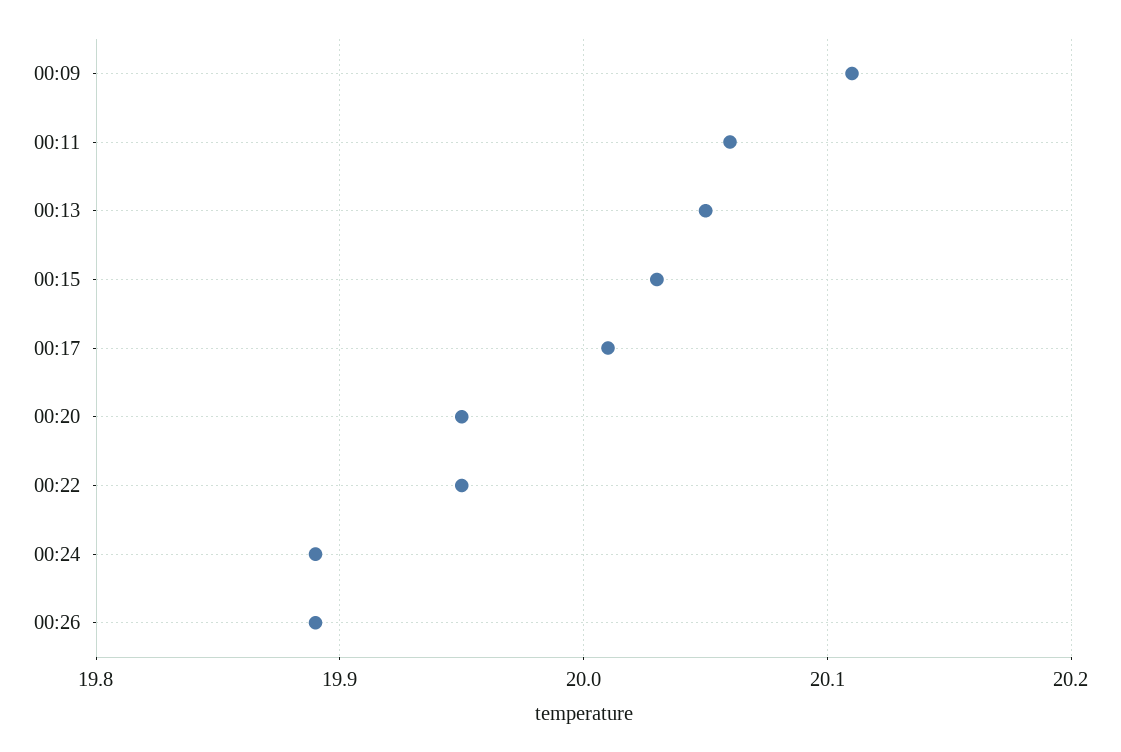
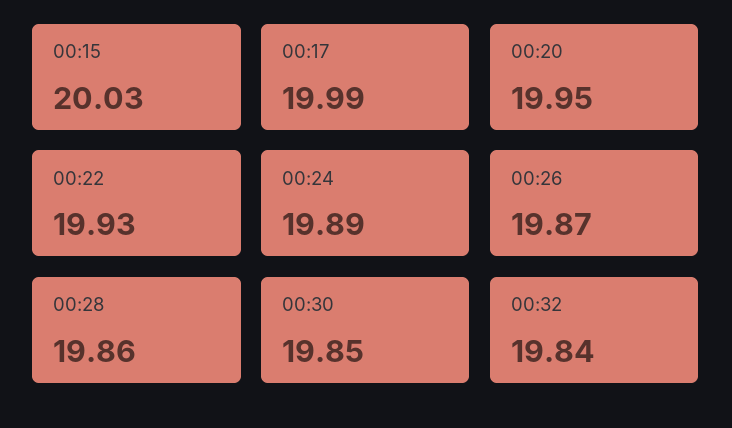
00:09: 20.11 -> none
00:11: 20.06 -> none
00:13: 20.05 -> none
00:17: 20.01 -> 19.99
00:22: 19.95 -> 19.93
00:26: 19.89 -> 19.87
00:28: none -> 19.86
00:30: none -> 19.85
00:32: none -> 19.84

